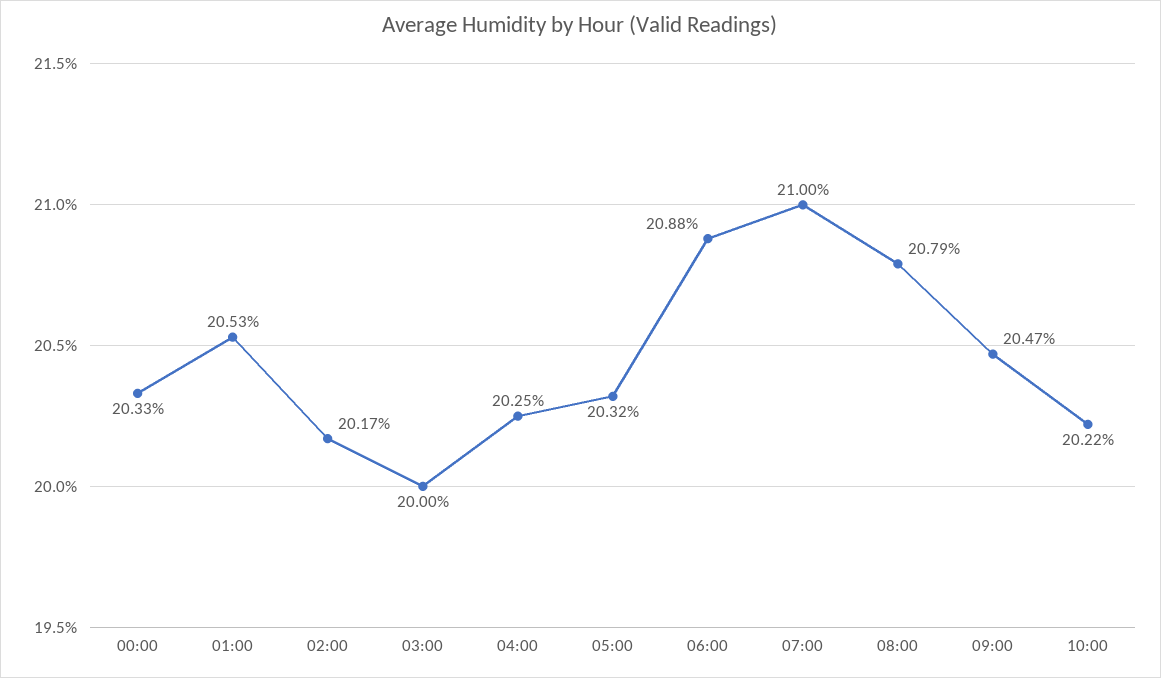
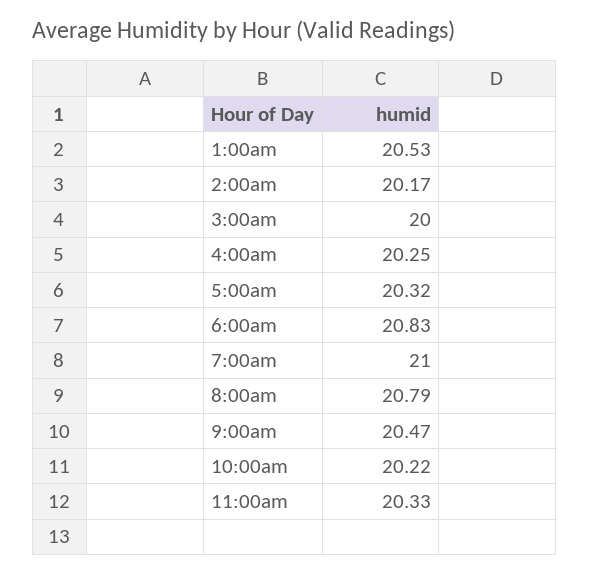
00:00: 20.33 -> none
06:00: 20.88 -> 20.83
11:00am: none -> 20.33

